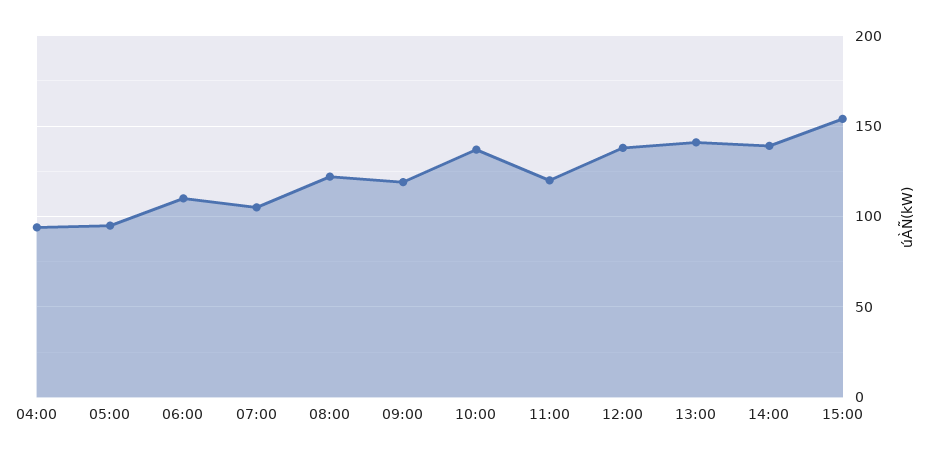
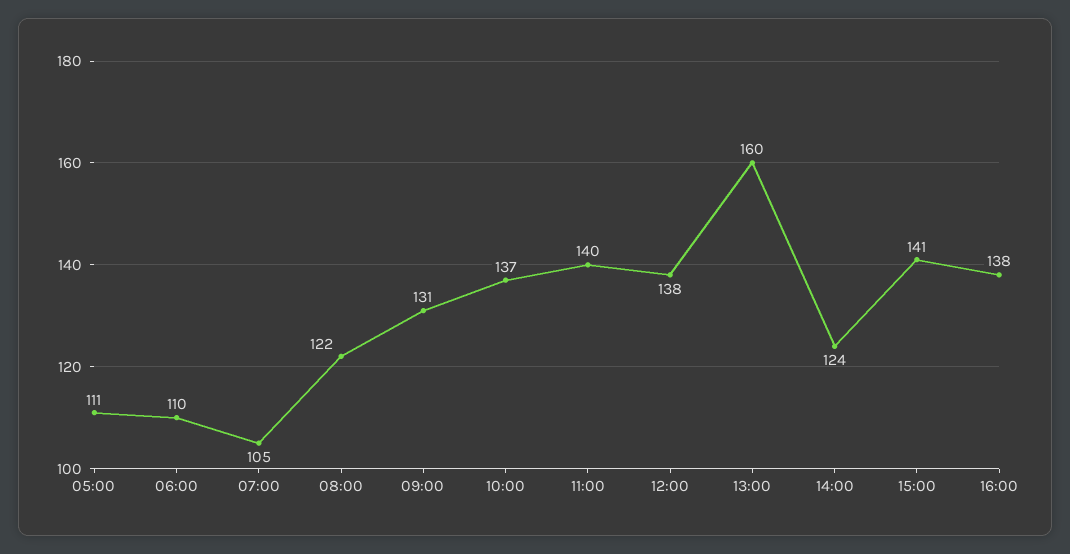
04:00: 95 -> none
05:00: 95 -> 111
09:00: 120 -> 131
11:00: 120 -> 140
13:00: 140 -> 160
14:00: 140 -> 124
15:00: 155 -> 141
16:00: none -> 138

